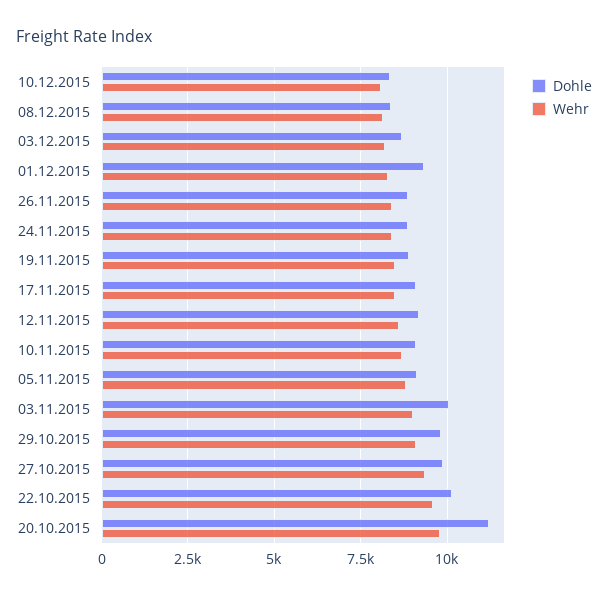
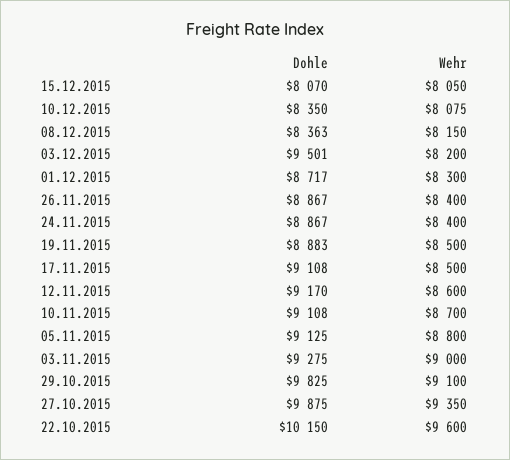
Dohle, 03.12.2015: 8750 -> 9501
Dohle, 01.12.2015: 9250 -> 8717
Dohle, 03.11.2015: 10000 -> 9275
Dohle, 20.10.2015: 11250 -> none
Wehr, 20.10.2015: 9750 -> none
Dohle, 15.12.2015: none -> 8070
Wehr, 15.12.2015: none -> 8050

